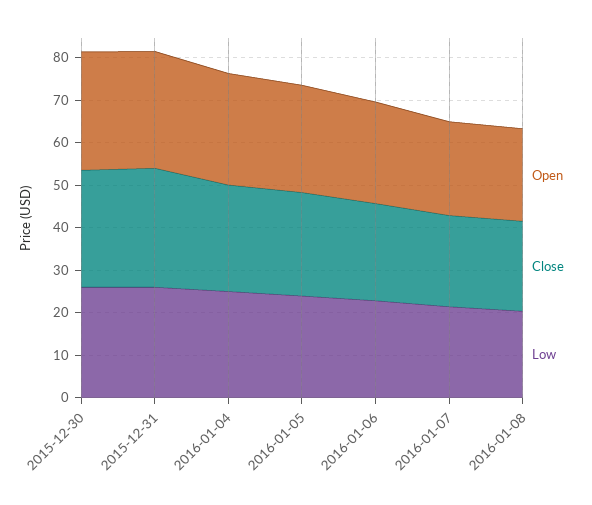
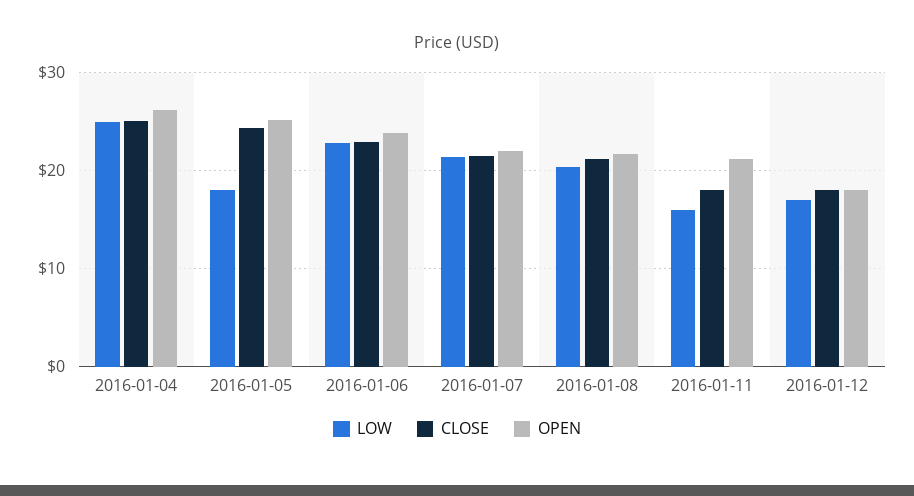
Open, 2015-12-30: 28 -> none
Close, 2015-12-30: 28 -> none
Low, 2015-12-30: 26 -> none
Open, 2015-12-31: 28 -> none
Close, 2015-12-31: 28 -> none
Low, 2015-12-31: 26 -> none
Low, 2016-01-05: 24 -> 18
Low, 2016-01-11: none -> 16
Close, 2016-01-11: none -> 18
Open, 2016-01-11: none -> 21
Low, 2016-01-12: none -> 17
Close, 2016-01-12: none -> 18
Open, 2016-01-12: none -> 18

